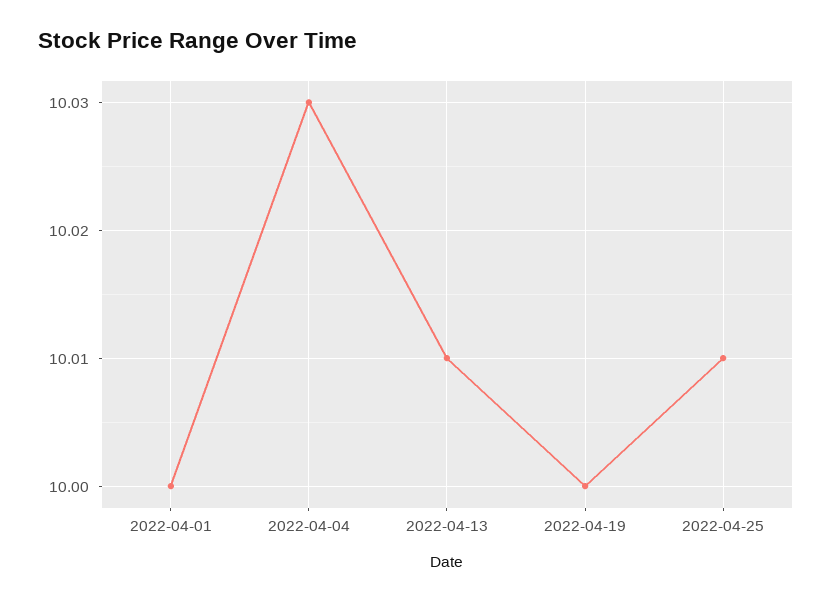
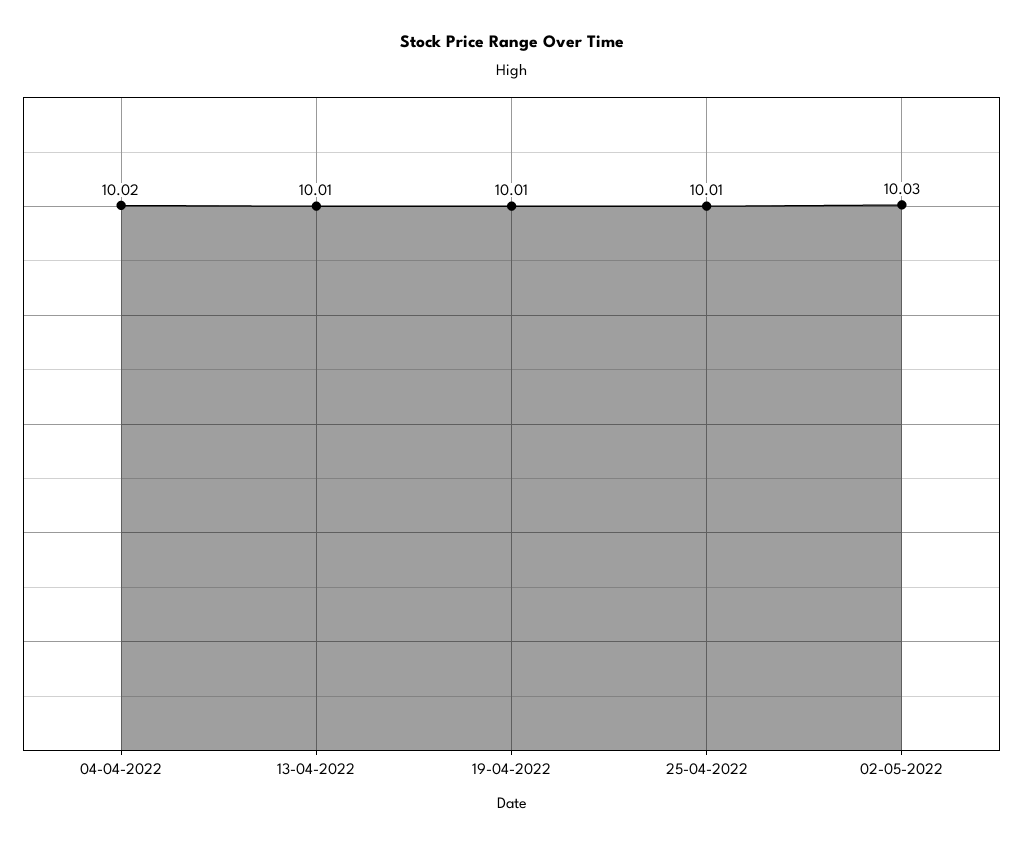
2022-04-01: 10 -> none
2022-04-04: 10.03 -> 10.02
2022-04-19: 10 -> 10.01
02-05-2022: none -> 10.03

